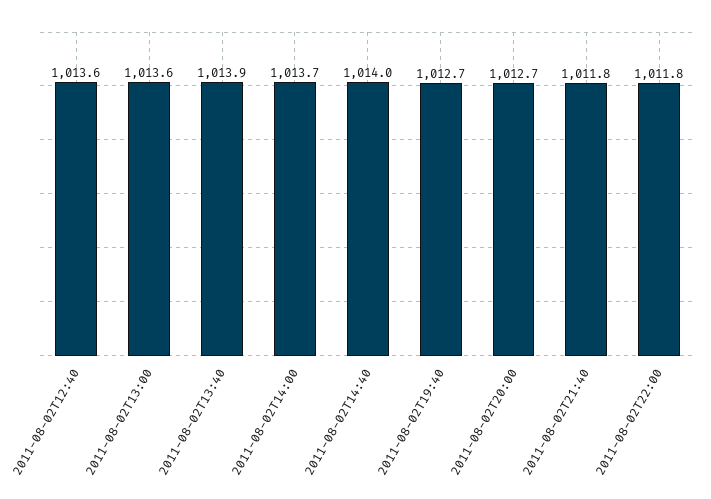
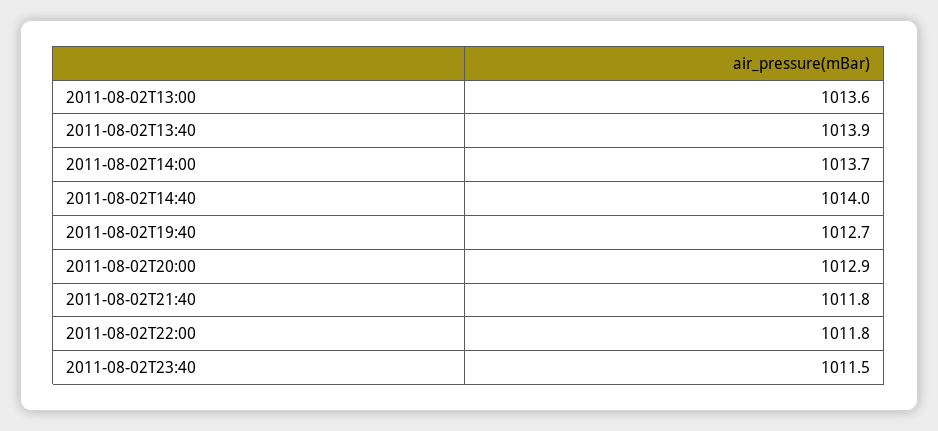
2011-08-02T12:40: 1013.6 -> none
2011-08-02T20:00: 1012.7 -> 1012.9
2011-08-02T23:40: none -> 1011.5

